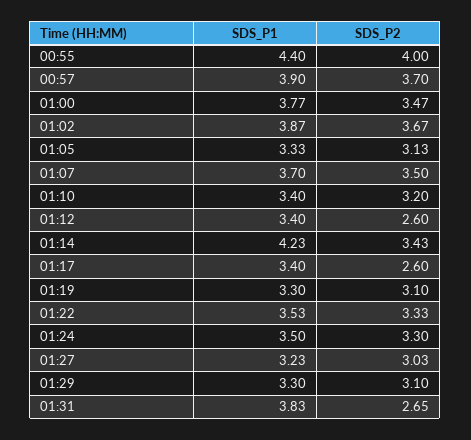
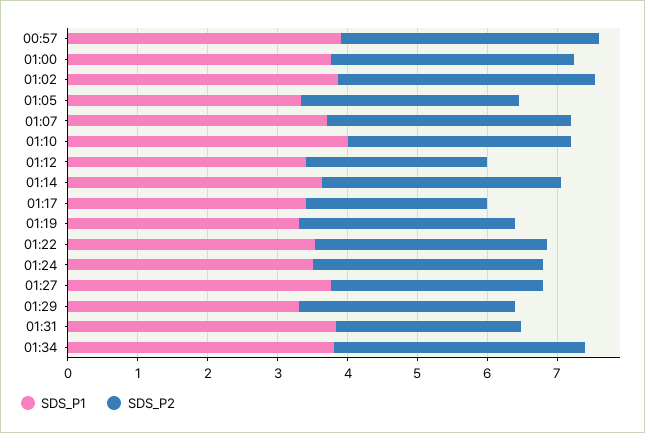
SDS_P1, 00:55: 4.4 -> none
SDS_P2, 00:55: 4 -> none
SDS_P1, 01:10: 3.4 -> 4
SDS_P1, 01:14: 4.23 -> 3.6
SDS_P1, 01:27: 3.23 -> 3.8
SDS_P1, 01:34: none -> 3.8
SDS_P2, 01:34: none -> 3.6

